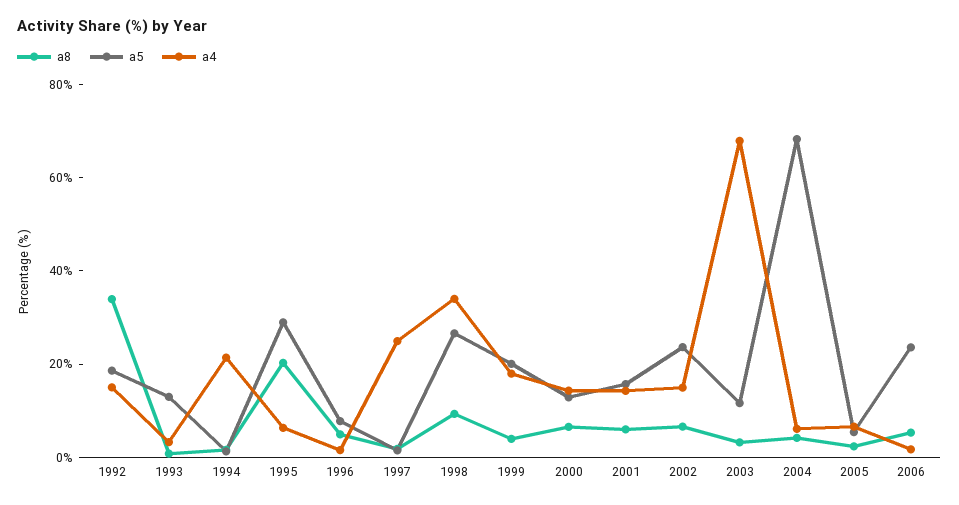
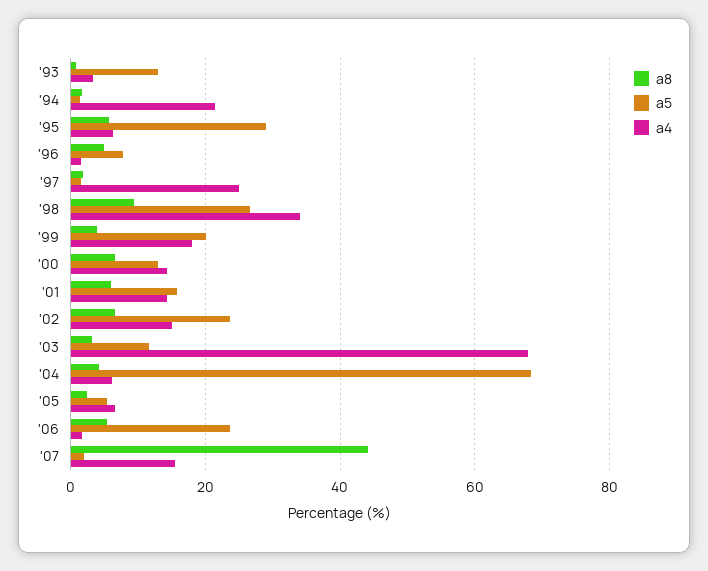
a8, 1992: 35 -> none
a5, 1992: 20 -> none
a4, 1992: 15 -> none
a8, 1995: 20 -> 6
a8, '07: none -> 44
a5, '07: none -> 2
a4, '07: none -> 16

